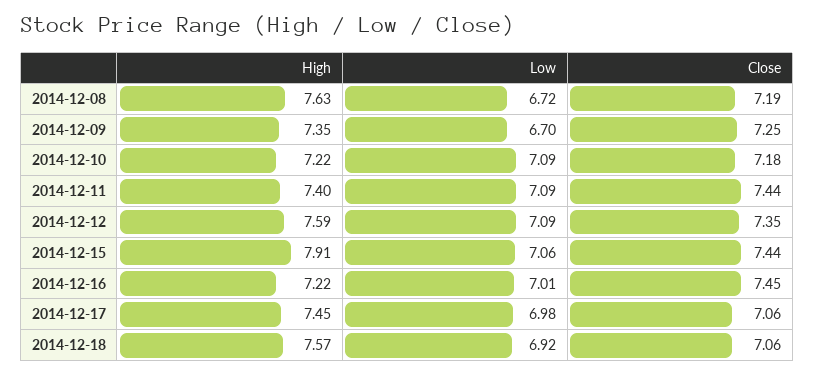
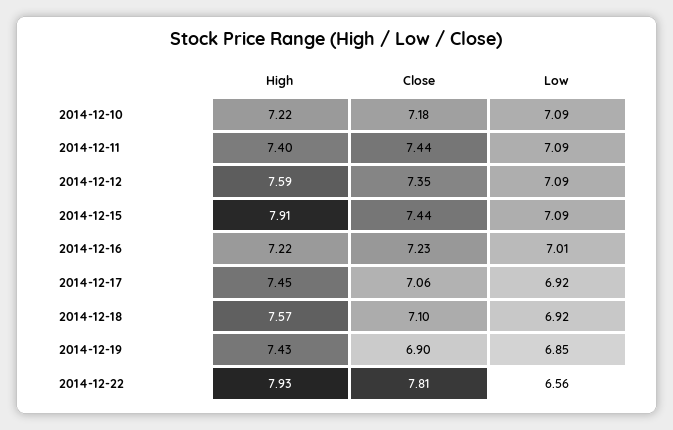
High, 2014-12-08: 7.63 -> none
Low, 2014-12-08: 6.72 -> none
Close, 2014-12-08: 7.19 -> none
High, 2014-12-09: 7.35 -> none
Low, 2014-12-09: 6.7 -> none
Close, 2014-12-09: 7.25 -> none
Low, 2014-12-15: 7.06 -> 7.09
Close, 2014-12-16: 7.45 -> 7.23
Low, 2014-12-17: 6.98 -> 6.92
Close, 2014-12-18: 7.06 -> 7.1
High, 2014-12-19: none -> 7.43
Close, 2014-12-19: none -> 6.9
Low, 2014-12-19: none -> 6.85
High, 2014-12-22: none -> 7.93
Close, 2014-12-22: none -> 7.81
Low, 2014-12-22: none -> 6.56

